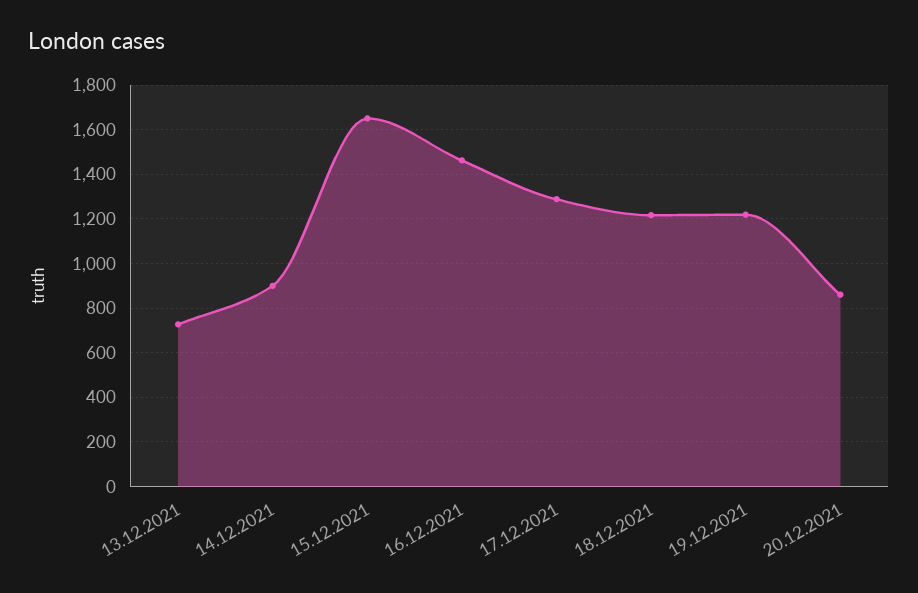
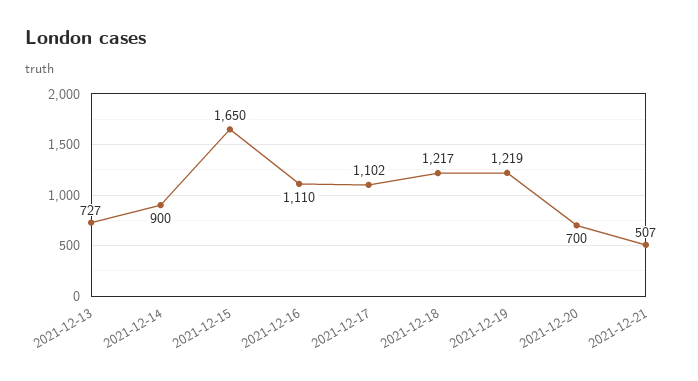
16.12.2021: 1450 -> 1110
17.12.2021: 1300 -> 1102
20.12.2021: 850 -> 700
2021-12-21: none -> 507

